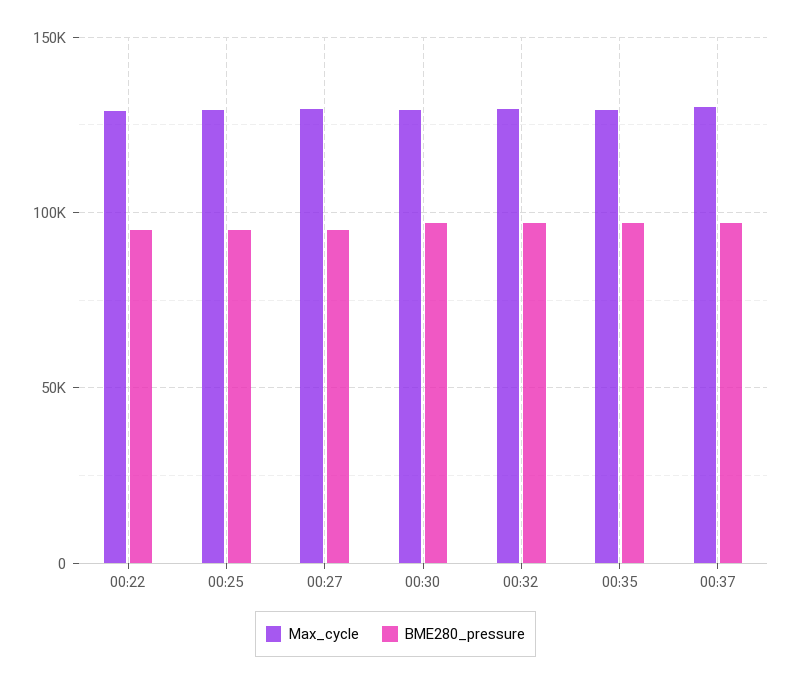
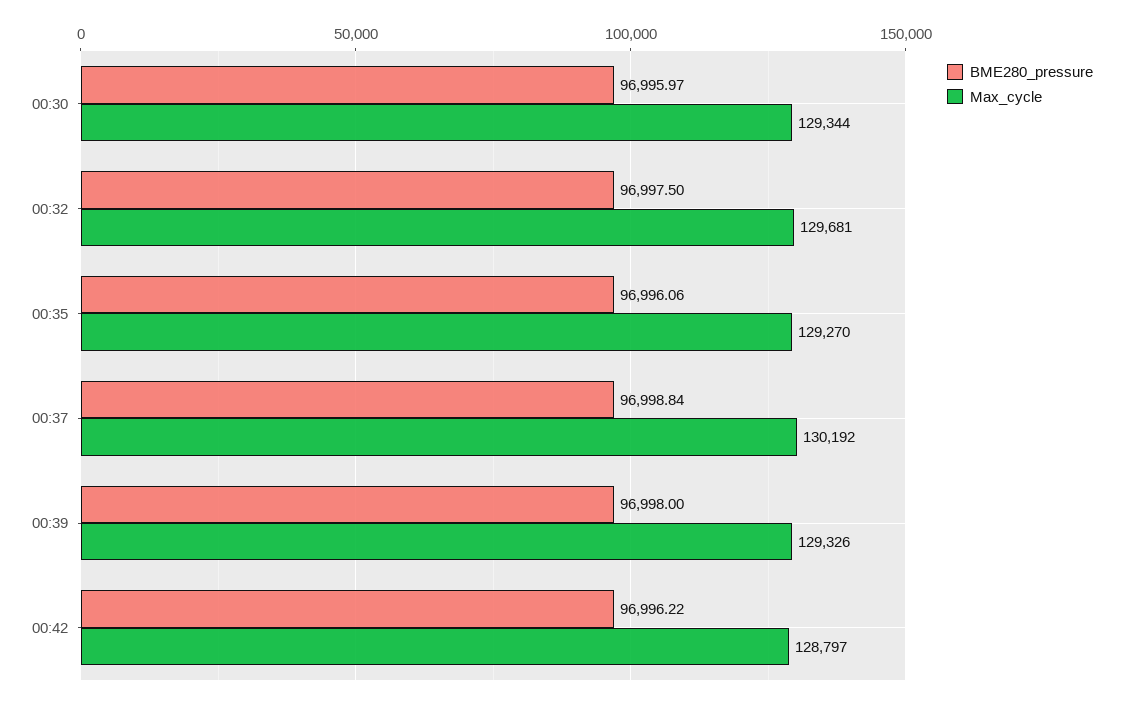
Max_cycle, 00:22: 130000 -> none
BME280_pressure, 00:22: 95000 -> none
Max_cycle, 00:25: 130000 -> none
BME280_pressure, 00:25: 95000 -> none
Max_cycle, 00:27: 130000 -> none
BME280_pressure, 00:27: 95000 -> none
BME280_pressure, 00:39: none -> 96998
Max_cycle, 00:39: none -> 129326
BME280_pressure, 00:42: none -> 96996.22
Max_cycle, 00:42: none -> 128797

